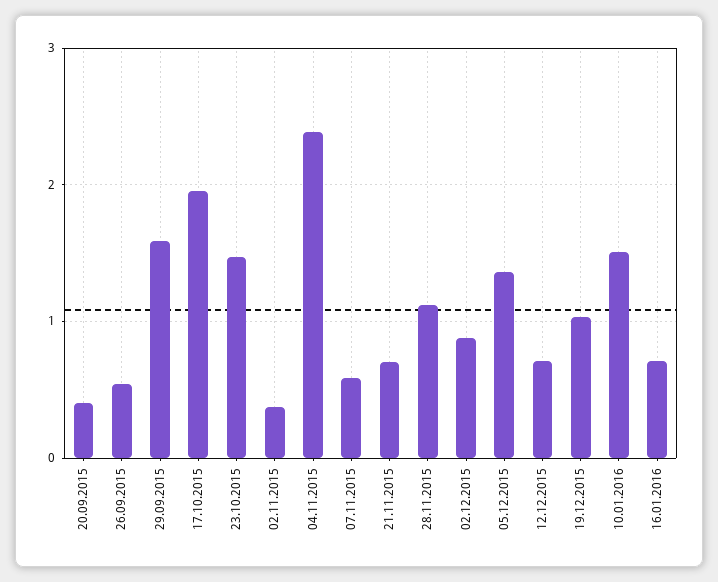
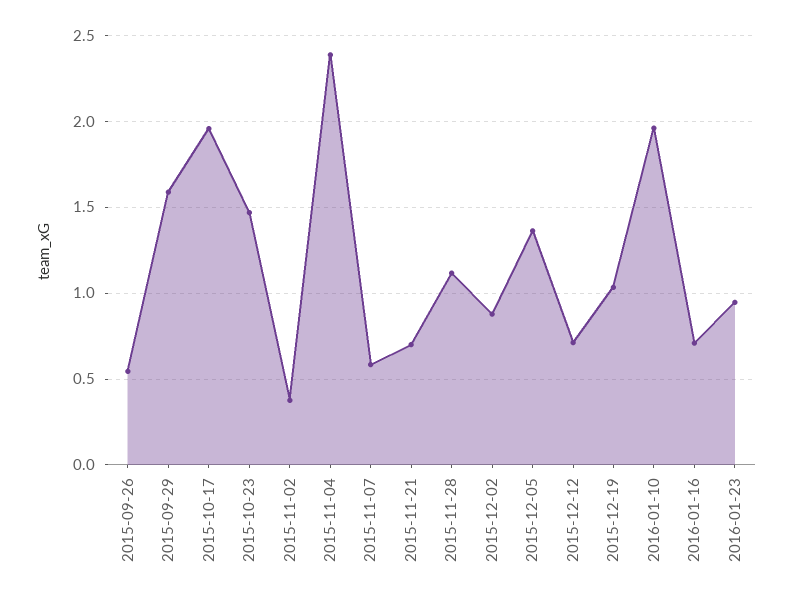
20.09.2015: 0.4 -> none
10.01.2016: 1.5 -> 1.95
2016-01-23: none -> 0.95

